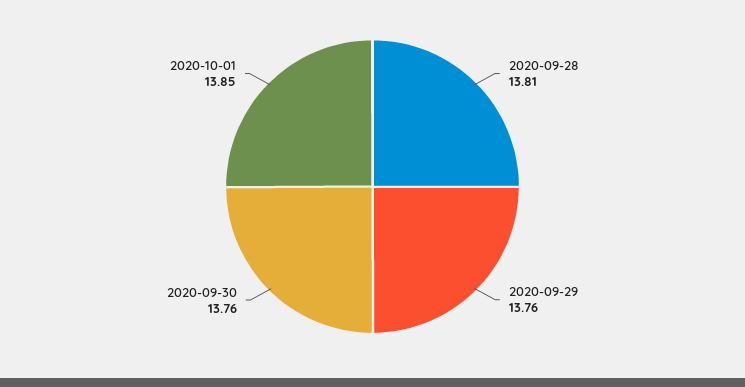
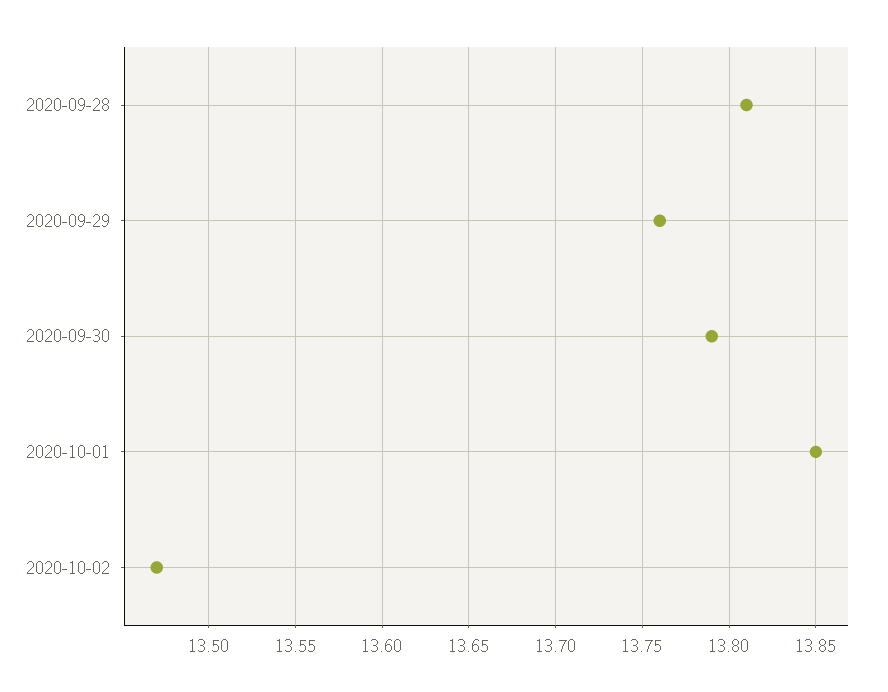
2020-09-30: 13.76 -> 13.79
2020-10-02: none -> 13.47

